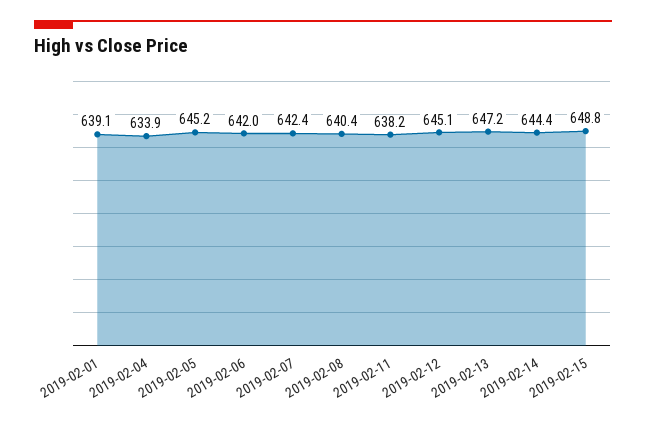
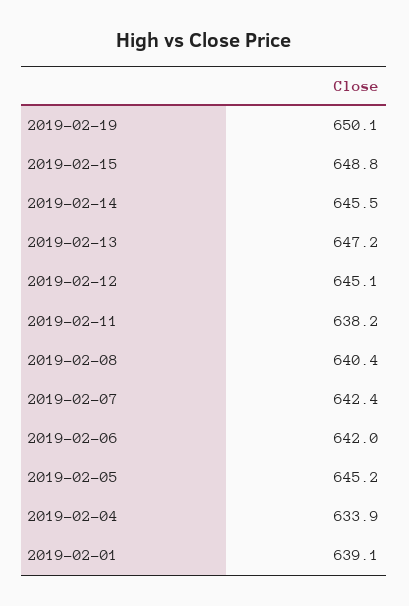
2019-02-14: 644.4 -> 645.5
2019-02-19: none -> 650.1

